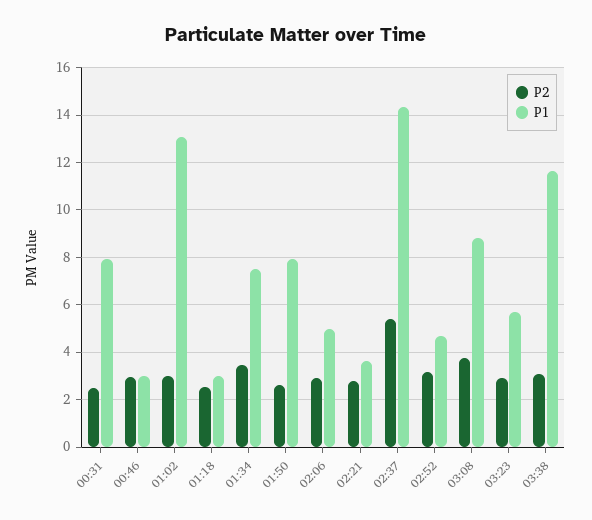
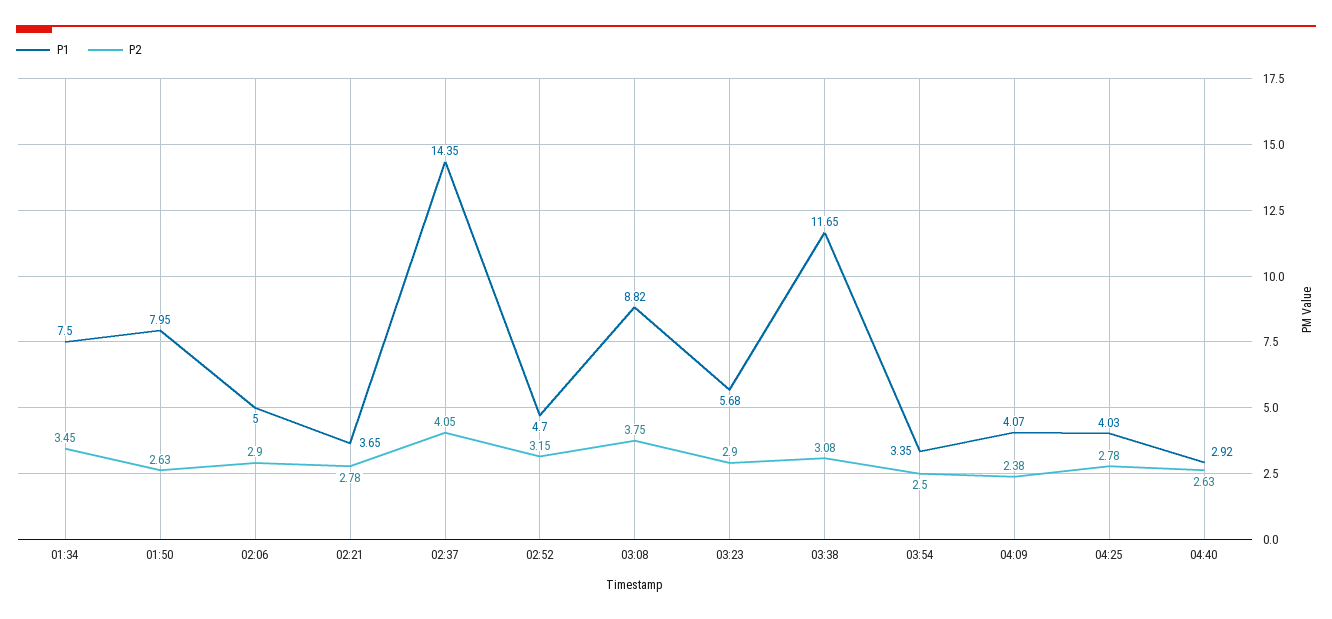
P2, 00:31: 2.5 -> none
P1, 00:31: 8 -> none
P2, 00:46: 3 -> none
P1, 00:46: 3 -> none
P2, 01:02: 3 -> none
P1, 01:02: 13 -> none
P2, 01:18: 2.5 -> none
P1, 01:18: 3 -> none
P2, 02:37: 5.5 -> 4.05
P1, 03:54: none -> 3.35
P2, 03:54: none -> 2.5
P1, 04:09: none -> 4.07
P2, 04:09: none -> 2.38
P1, 04:25: none -> 4.03
P2, 04:25: none -> 2.78
P1, 04:40: none -> 2.92
P2, 04:40: none -> 2.63

